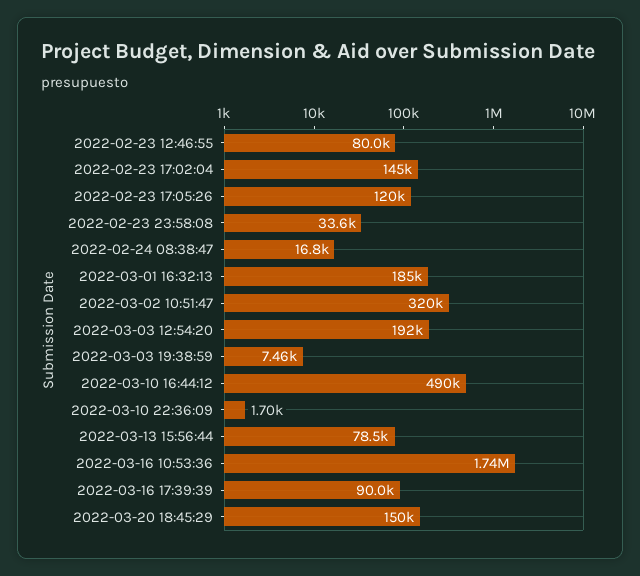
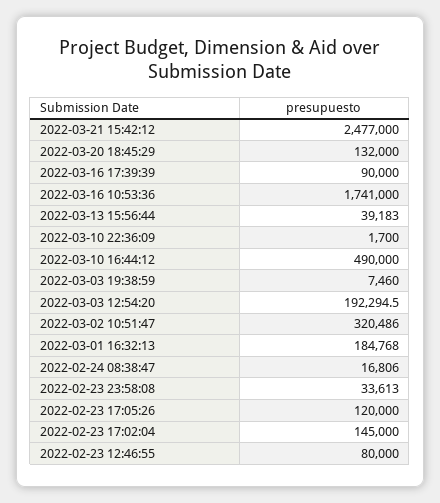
2022-03-13 15:56:44: 78500 -> 39183
2022-03-20 18:45:29: 150000 -> 132000
2022-03-21 15:42:12: none -> 2477000

